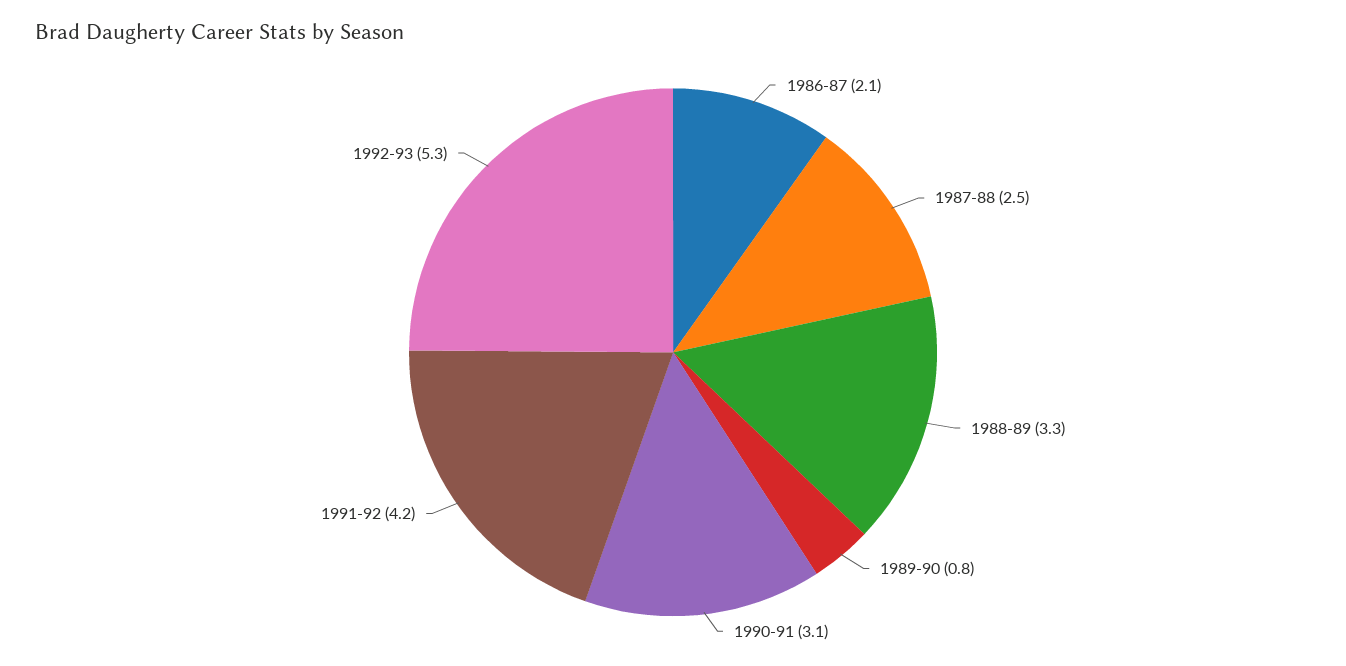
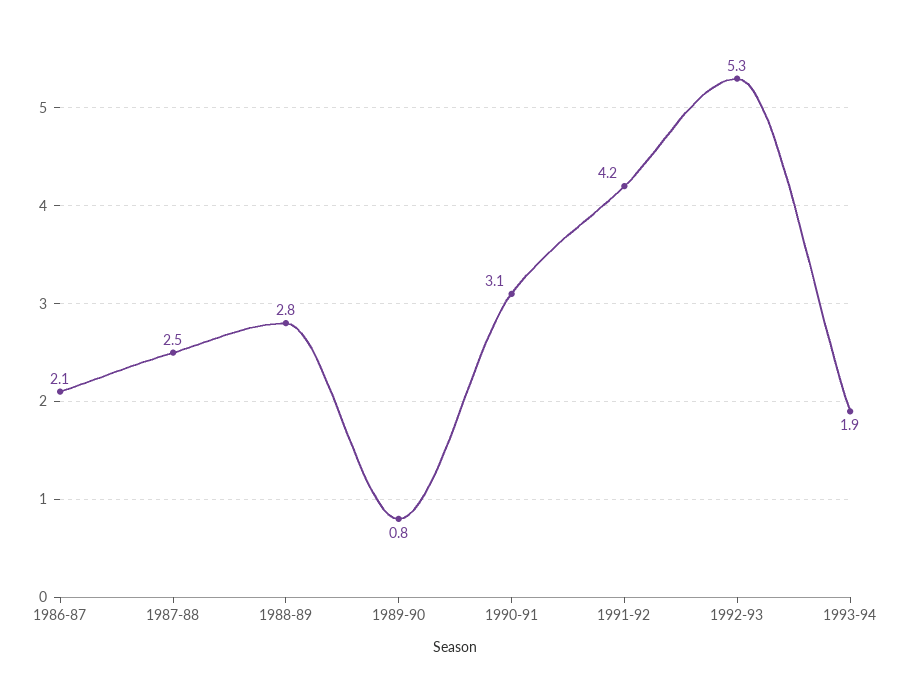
1988-89: 3.3 -> 2.8
1993-94: none -> 1.9

